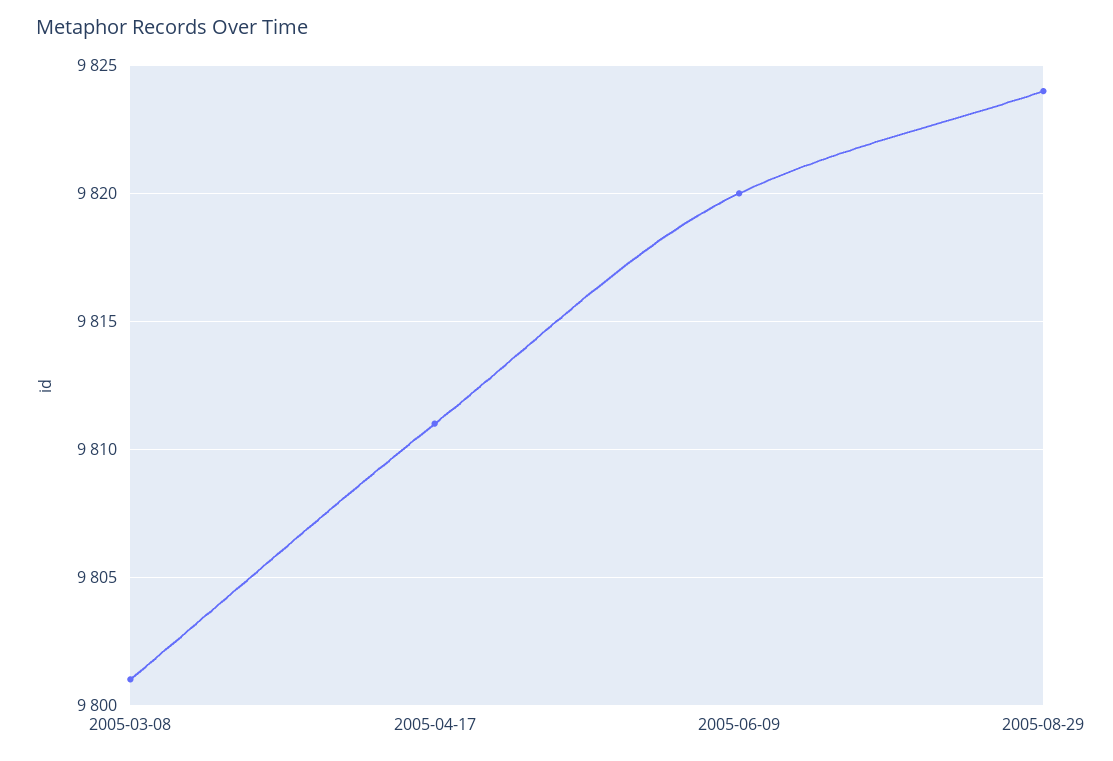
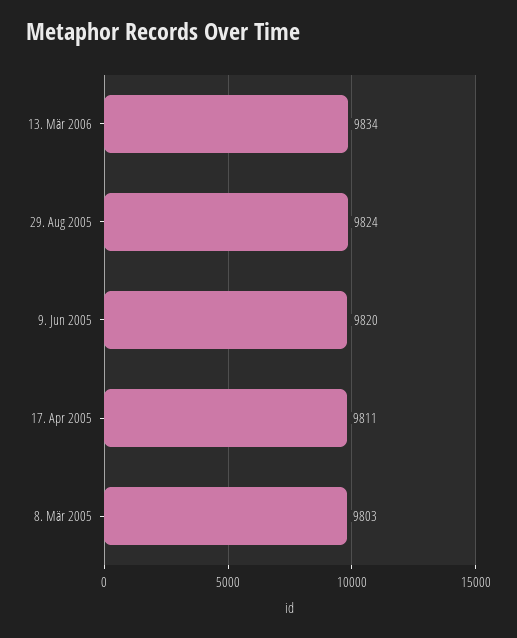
2005-03-08: 9801 -> 9803
13. Mär 2006: none -> 9834

